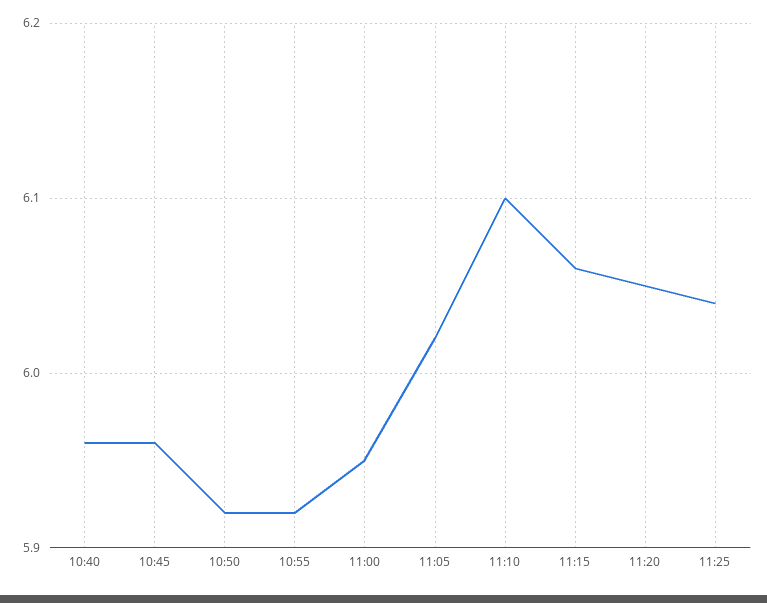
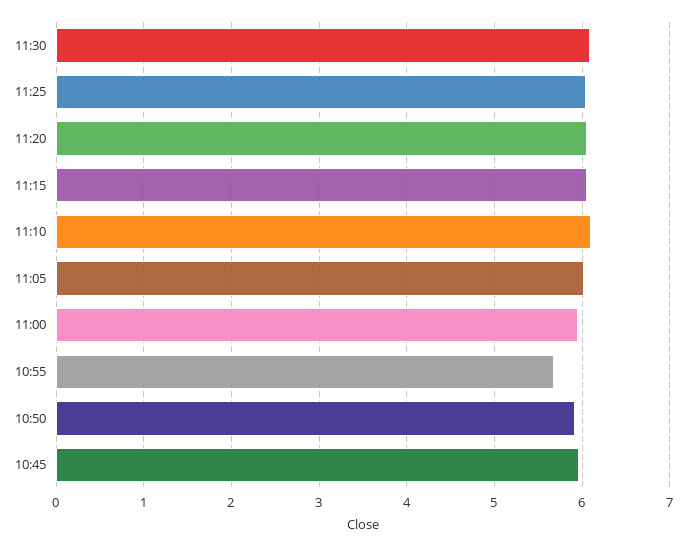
10:40: 5.96 -> none
10:55: 5.92 -> 5.7
11:30: none -> 6.1

